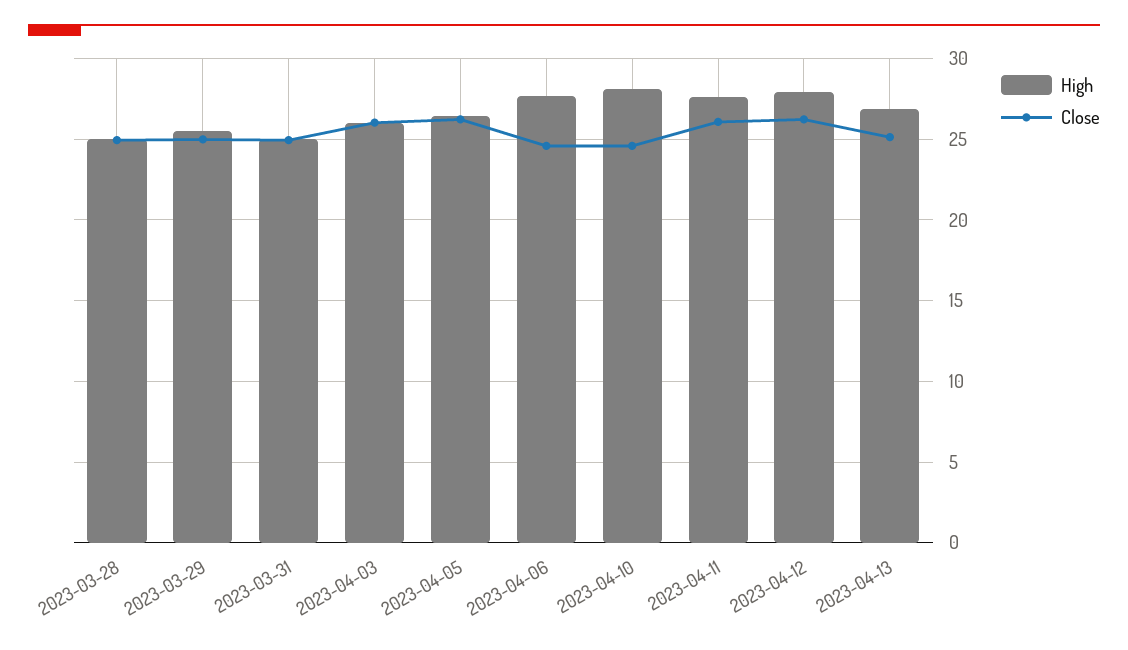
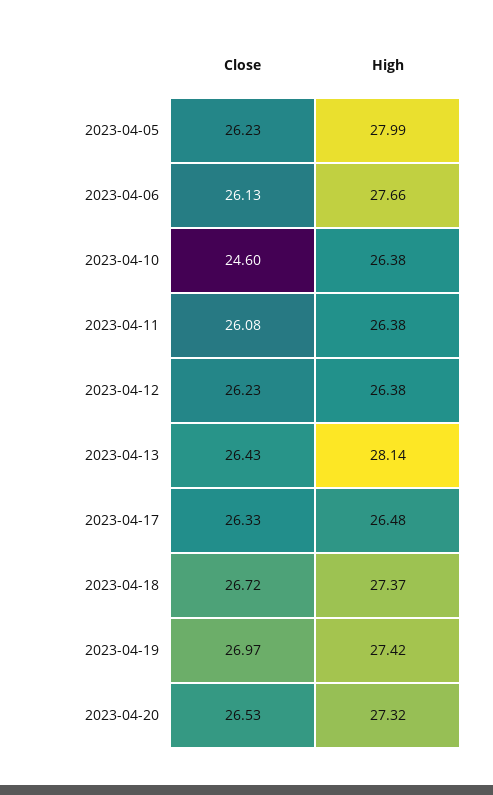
High, 2023-03-28: 25 -> none
Close, 2023-03-28: 25 -> none
High, 2023-03-29: 25.5 -> none
Close, 2023-03-29: 25 -> none
High, 2023-03-31: 25 -> none
Close, 2023-03-31: 25 -> none
High, 2023-04-03: 26 -> none
Close, 2023-04-03: 26 -> none
High, 2023-04-05: 26.5 -> 27.99
Close, 2023-04-06: 24.5 -> 26.13
High, 2023-04-10: 28 -> 26.38
High, 2023-04-11: 27.5 -> 26.38
High, 2023-04-12: 28 -> 26.38
High, 2023-04-13: 27 -> 28.14
Close, 2023-04-13: 25 -> 26.43
Close, 2023-04-17: none -> 26.33
High, 2023-04-17: none -> 26.48
Close, 2023-04-18: none -> 26.72
High, 2023-04-18: none -> 27.37
Close, 2023-04-19: none -> 26.97
High, 2023-04-19: none -> 27.42
Close, 2023-04-20: none -> 26.53
High, 2023-04-20: none -> 27.32

